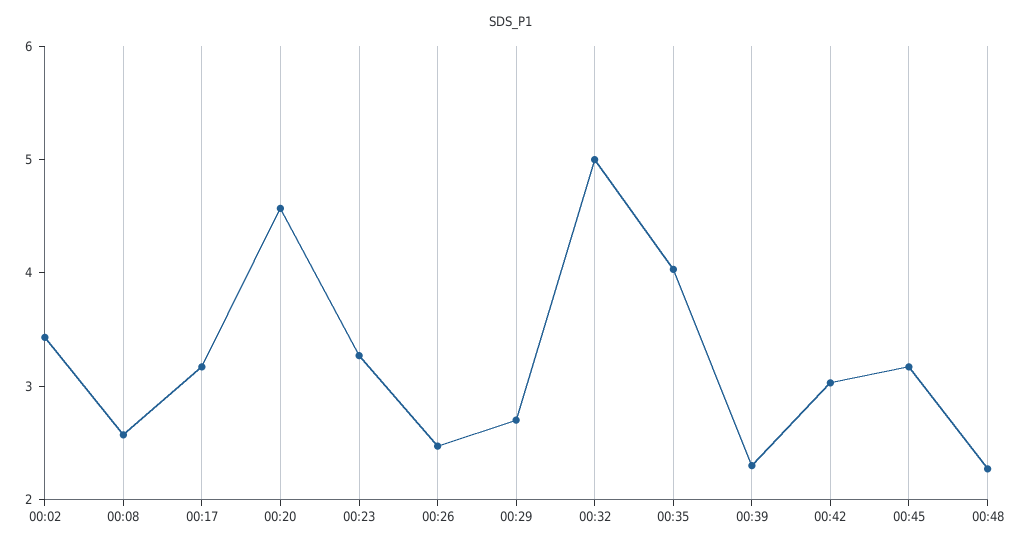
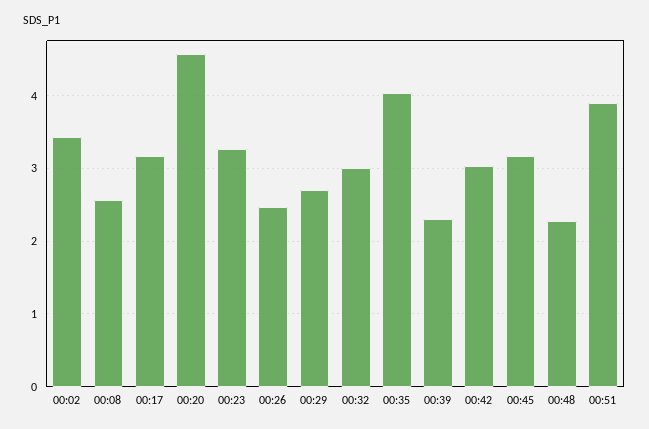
00:32: 5 -> 3
00:51: none -> 3.9

